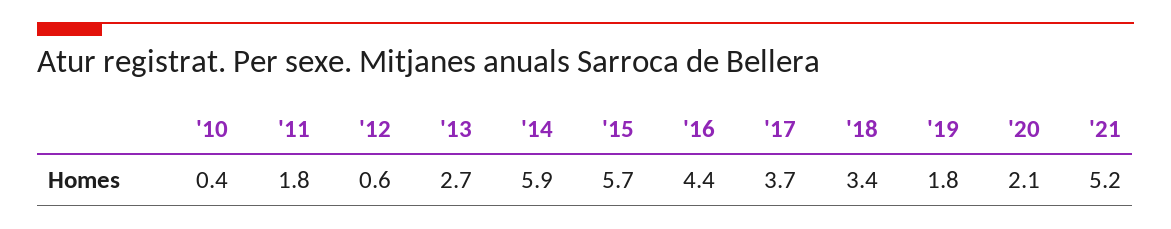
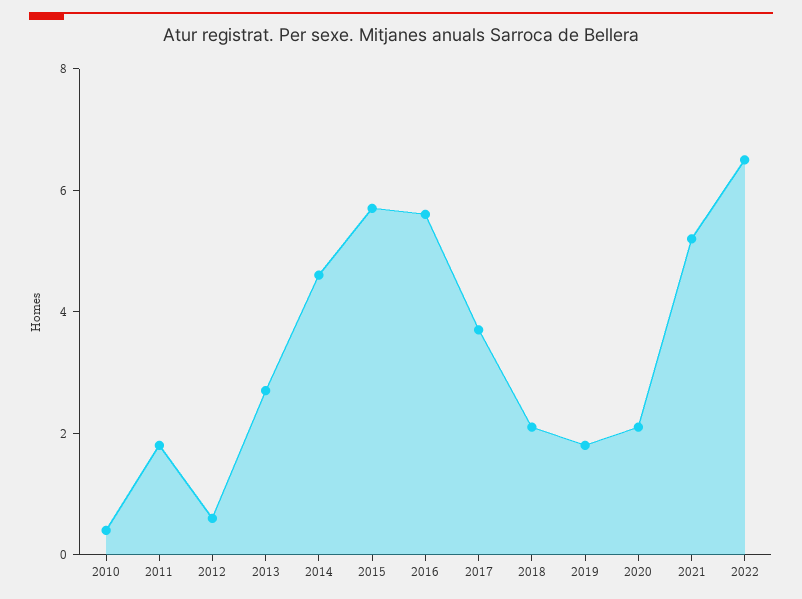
'14: 5.9 -> 4.5
'16: 4.4 -> 5.5
'18: 3.4 -> 2
2022: none -> 6.5

